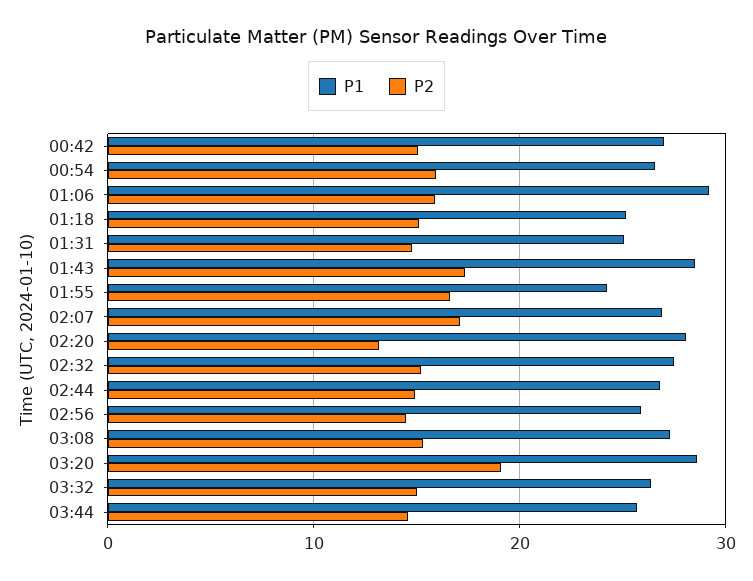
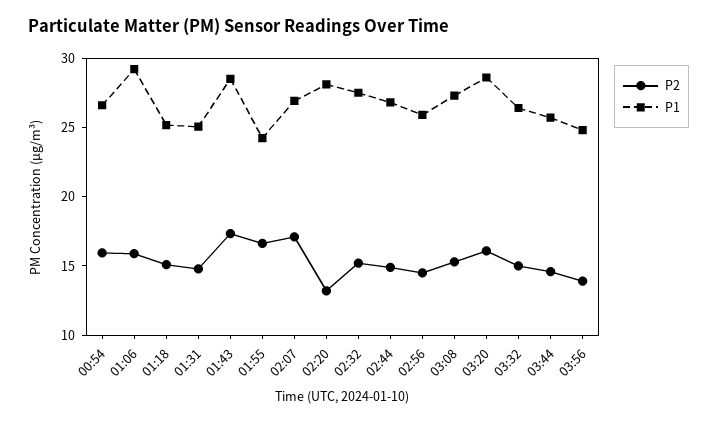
P1, 00:42: 27 -> none
P2, 00:42: 15 -> none
P2, 03:20: 19 -> 16
P2, 03:56: none -> 14
P1, 03:56: none -> 25

